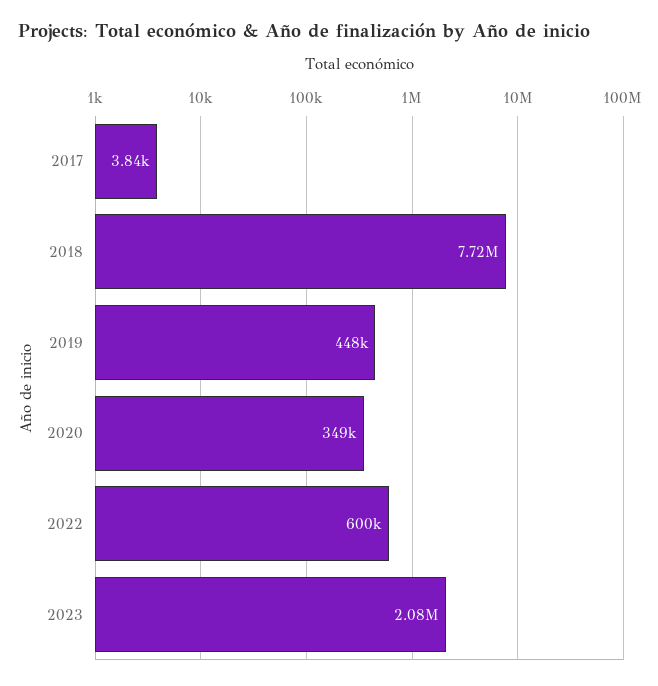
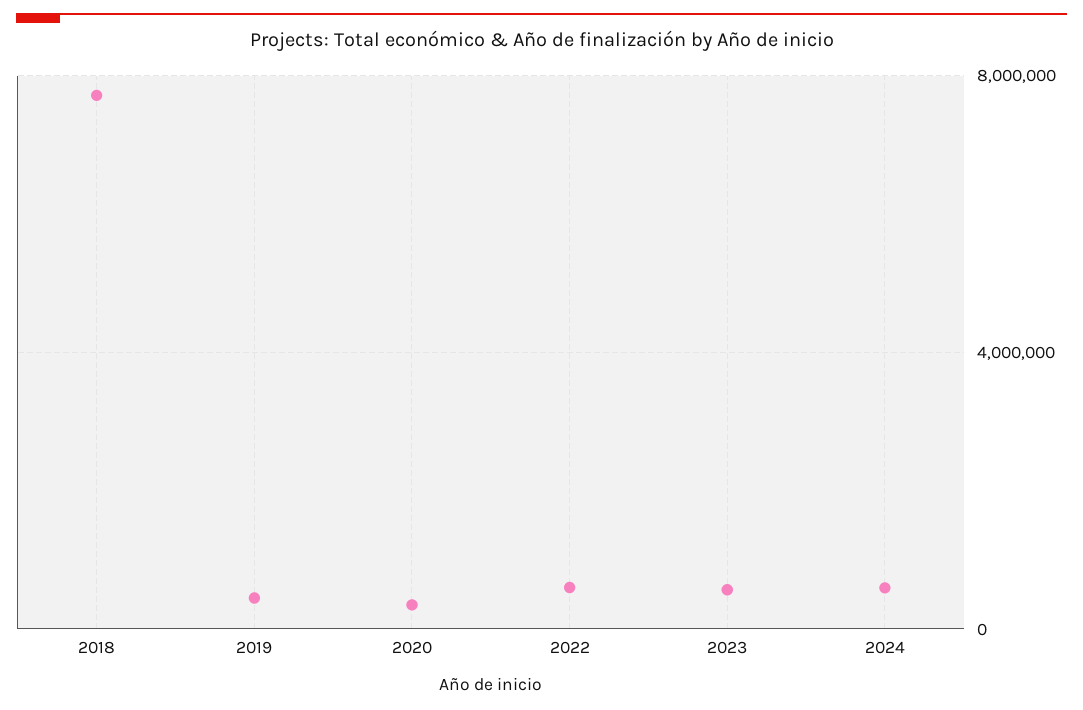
2017: 3840 -> none
2023: 2080000 -> 500000
2024: none -> 500000

